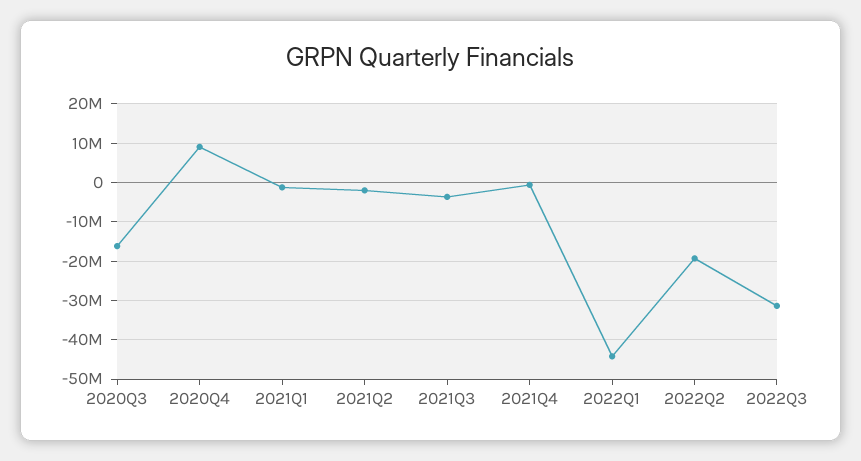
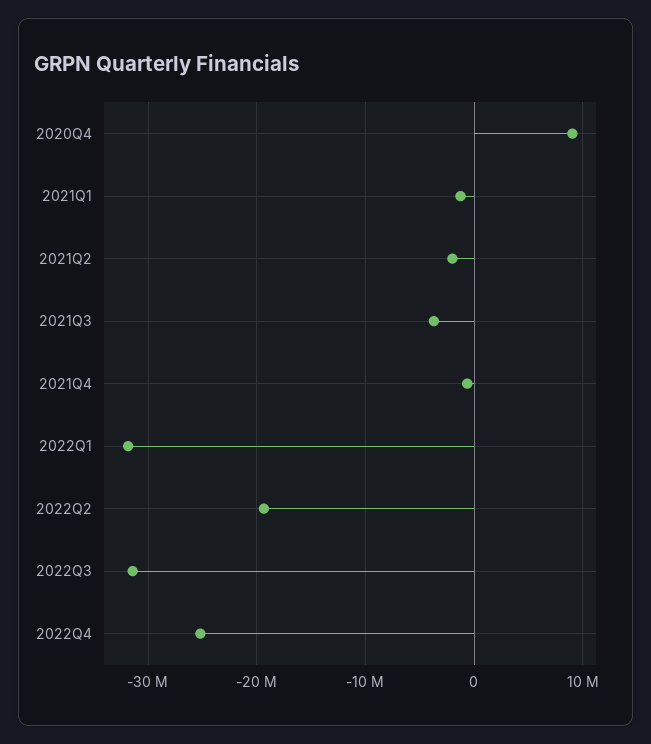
2020Q3: -16000000 -> none
2022Q1: -44000000 -> -32000000
2022Q4: none -> -25000000

